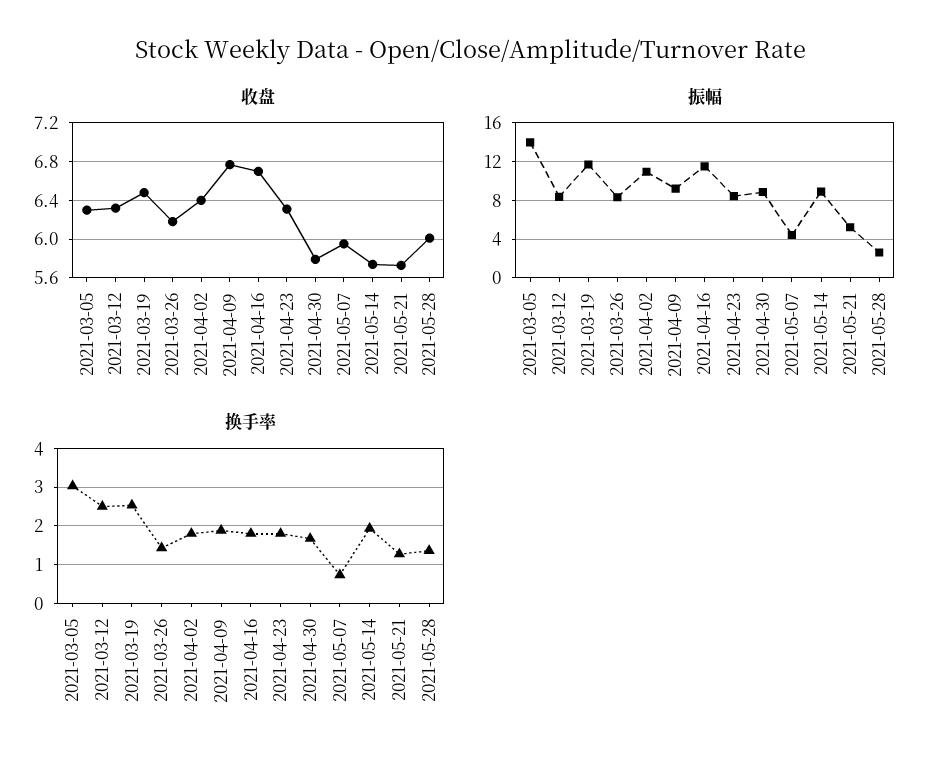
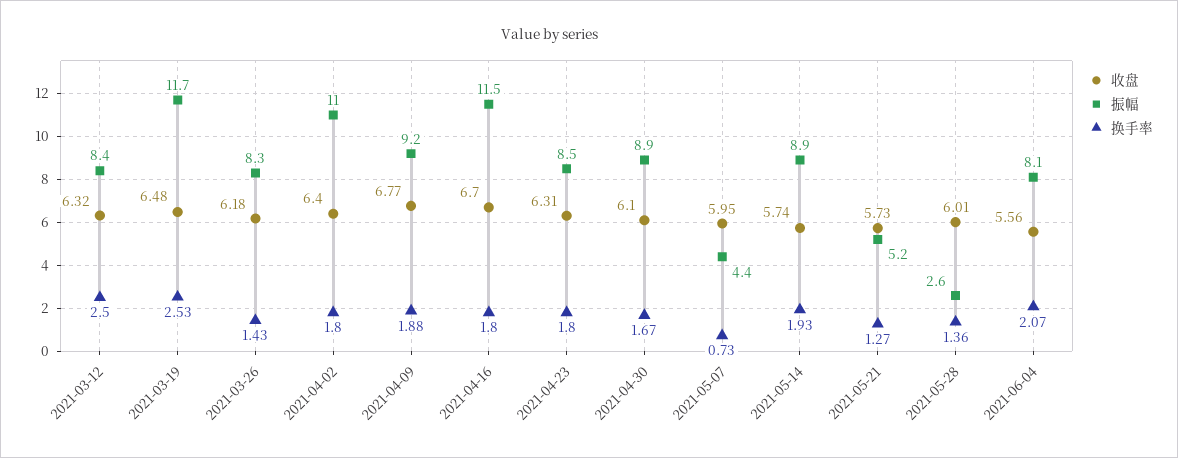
收盘, 2021-03-05: 6.3 -> none
收盘, 2021-04-30: 5.8 -> 6.1
振幅, 2021-03-05: 14 -> none
换手率, 2021-03-05: 3 -> none
收盘, 2021-06-04: none -> 5.56
振幅, 2021-06-04: none -> 8.1
换手率, 2021-06-04: none -> 2.07

